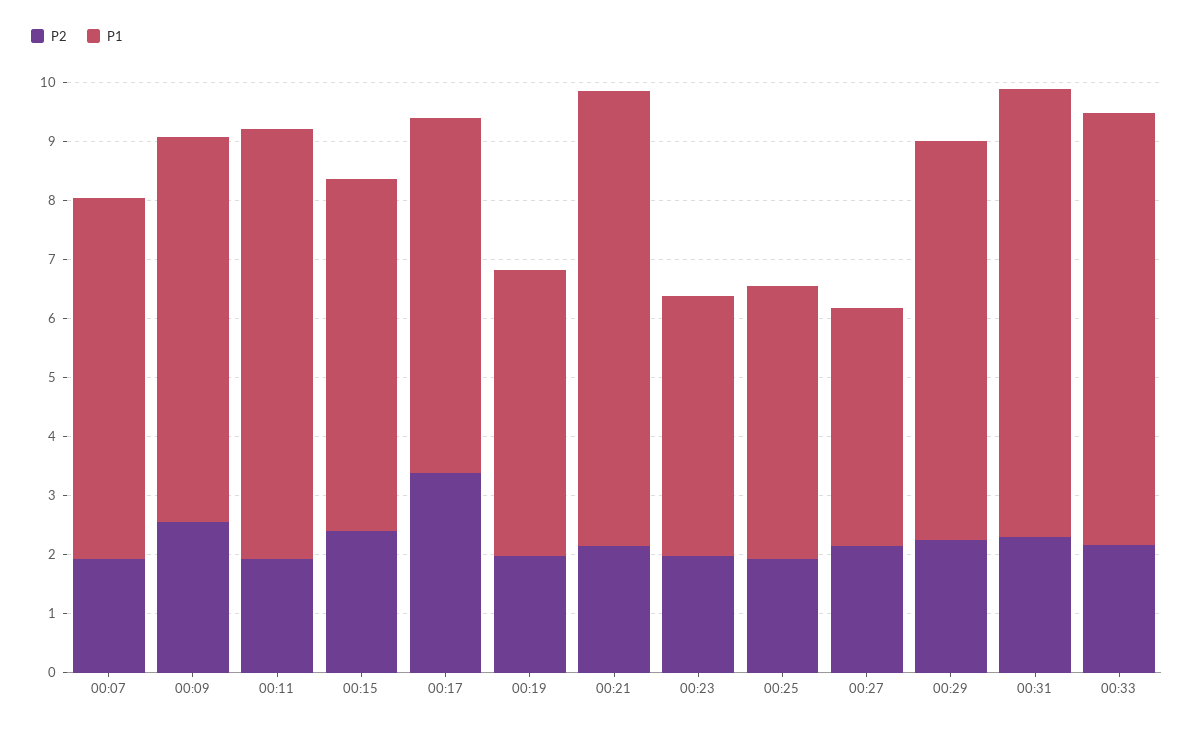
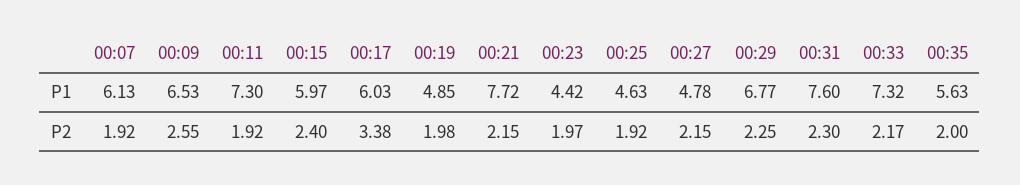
P1, 00:27: 4 -> 4.78
P1, 00:35: none -> 5.63
P2, 00:35: none -> 2

